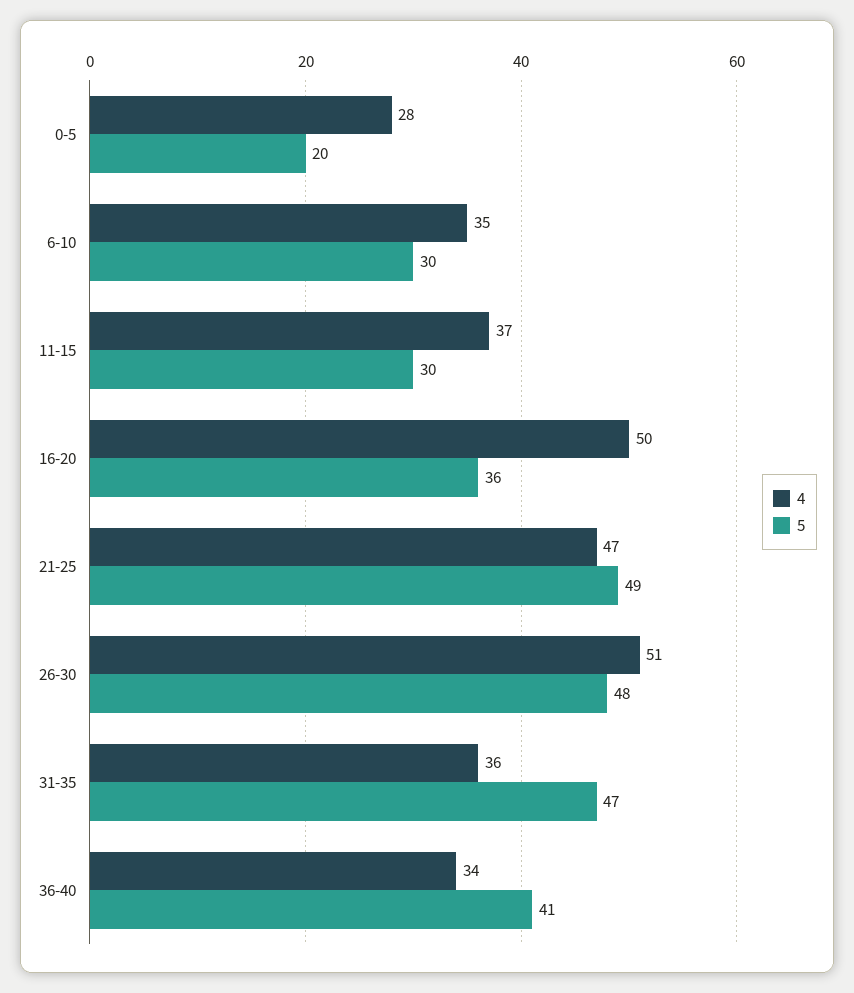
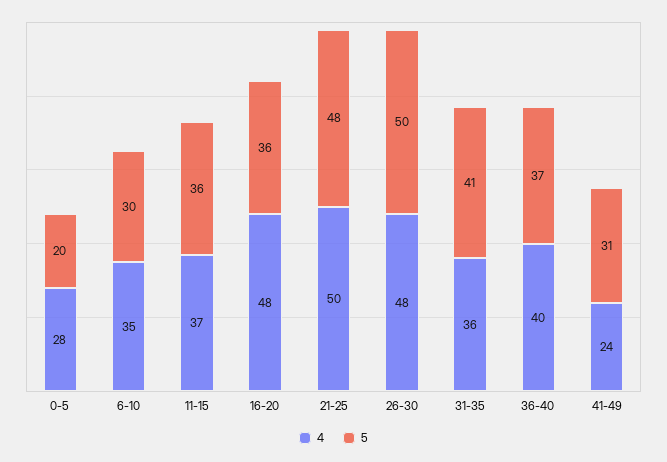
5, 11-15: 30 -> 36
4, 16-20: 50 -> 48
4, 21-25: 47 -> 50
5, 21-25: 49 -> 48
4, 26-30: 51 -> 48
5, 26-30: 48 -> 50
5, 31-35: 47 -> 41
4, 36-40: 34 -> 40
5, 36-40: 41 -> 37
4, 41-49: none -> 24
5, 41-49: none -> 31

